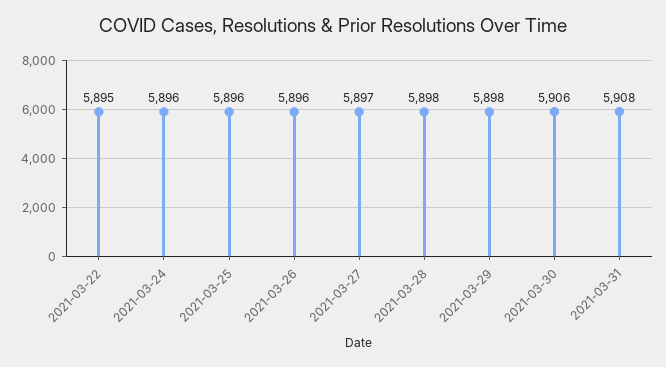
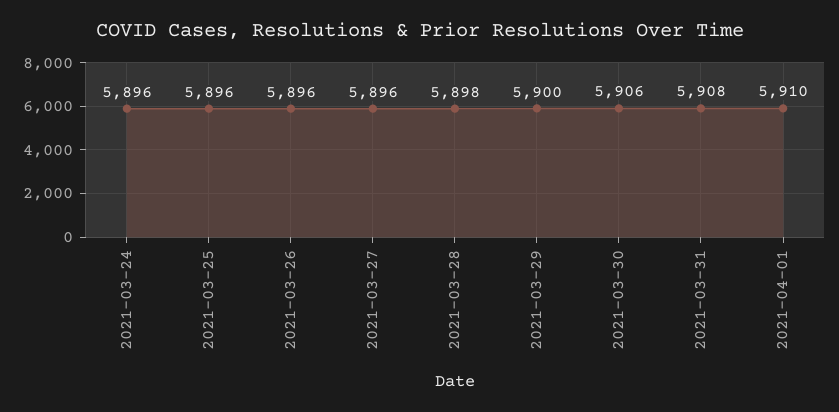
2021-03-22: 5895 -> none
2021-03-27: 5897 -> 5896
2021-03-29: 5898 -> 5900
2021-04-01: none -> 5910

